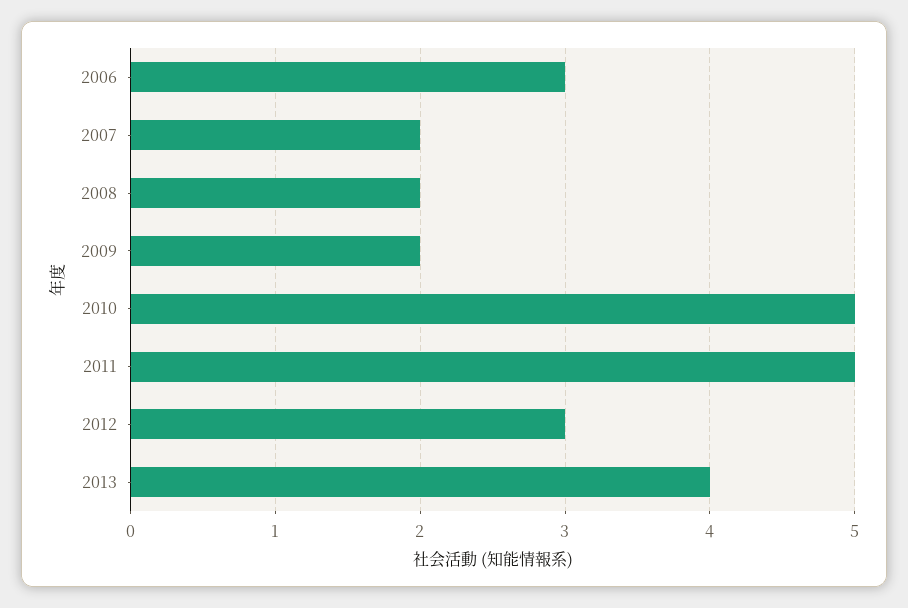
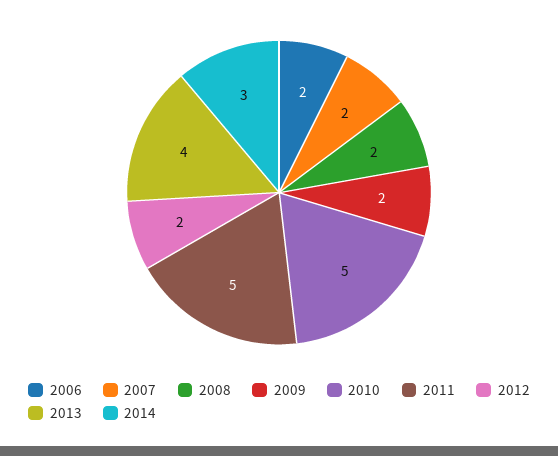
2006: 3 -> 2
2012: 3 -> 2
2014: none -> 3

